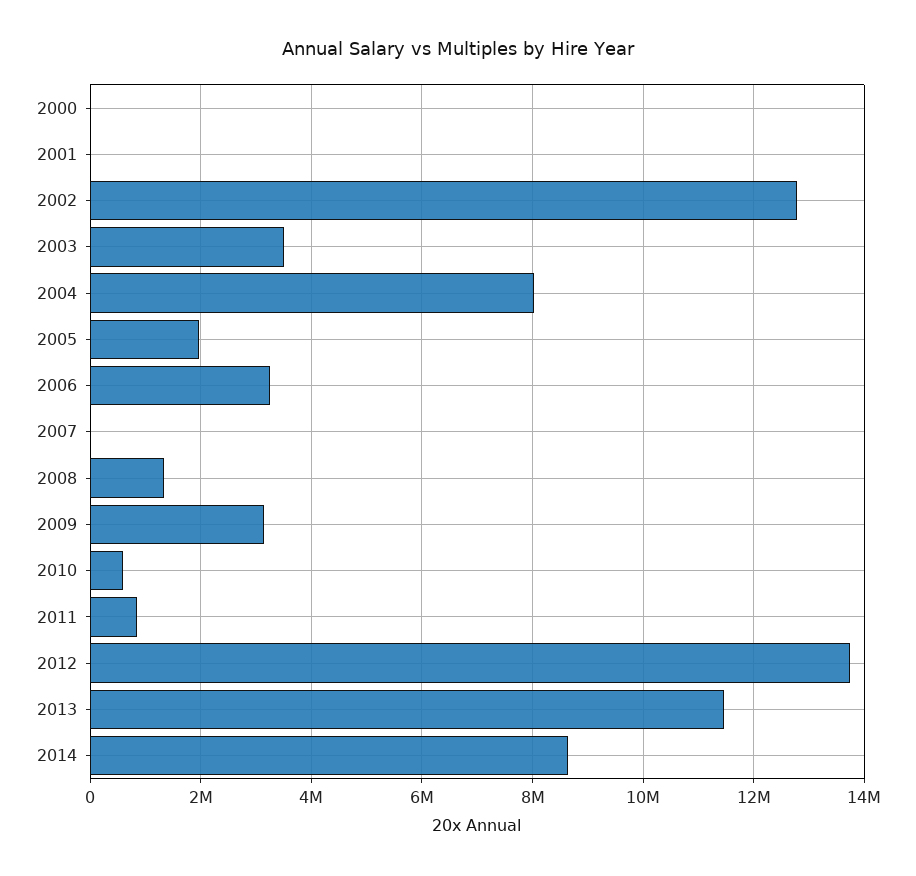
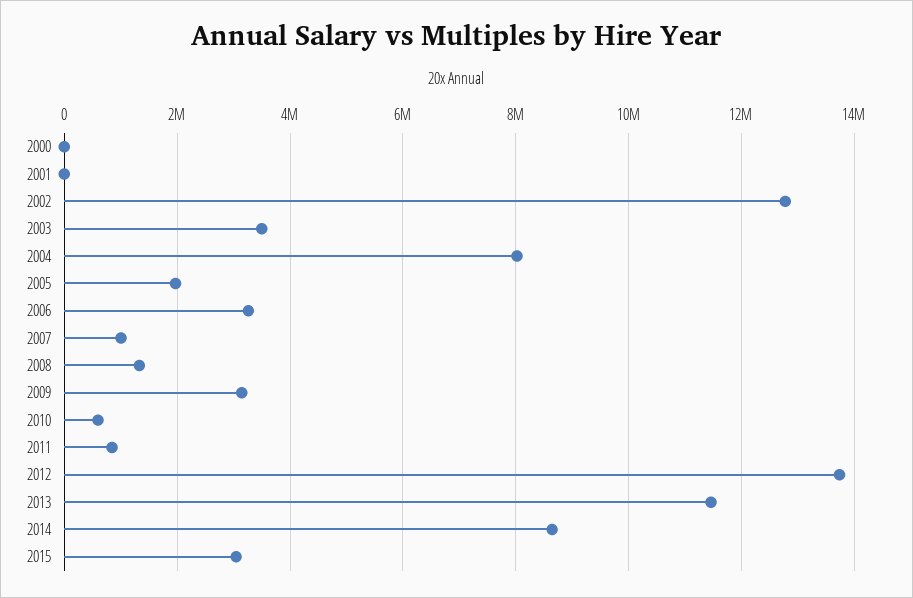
2007: 0 -> 1000000
2015: none -> 3000000

